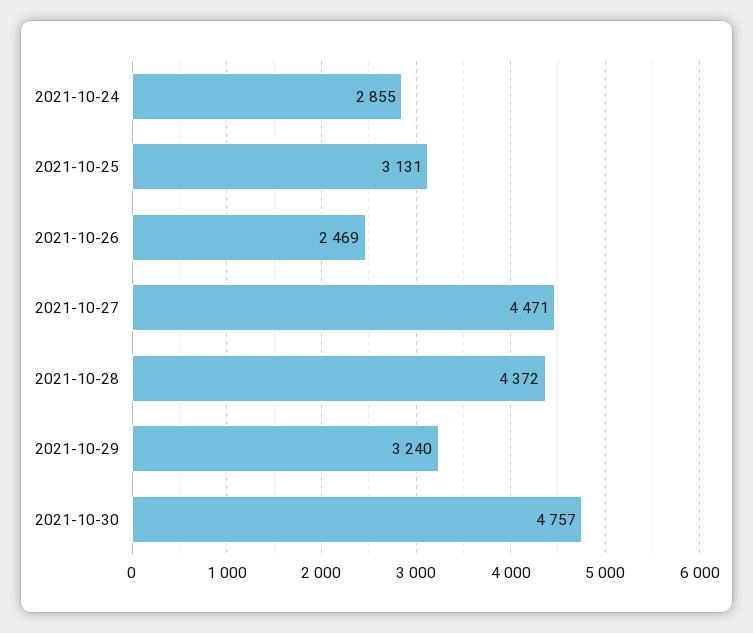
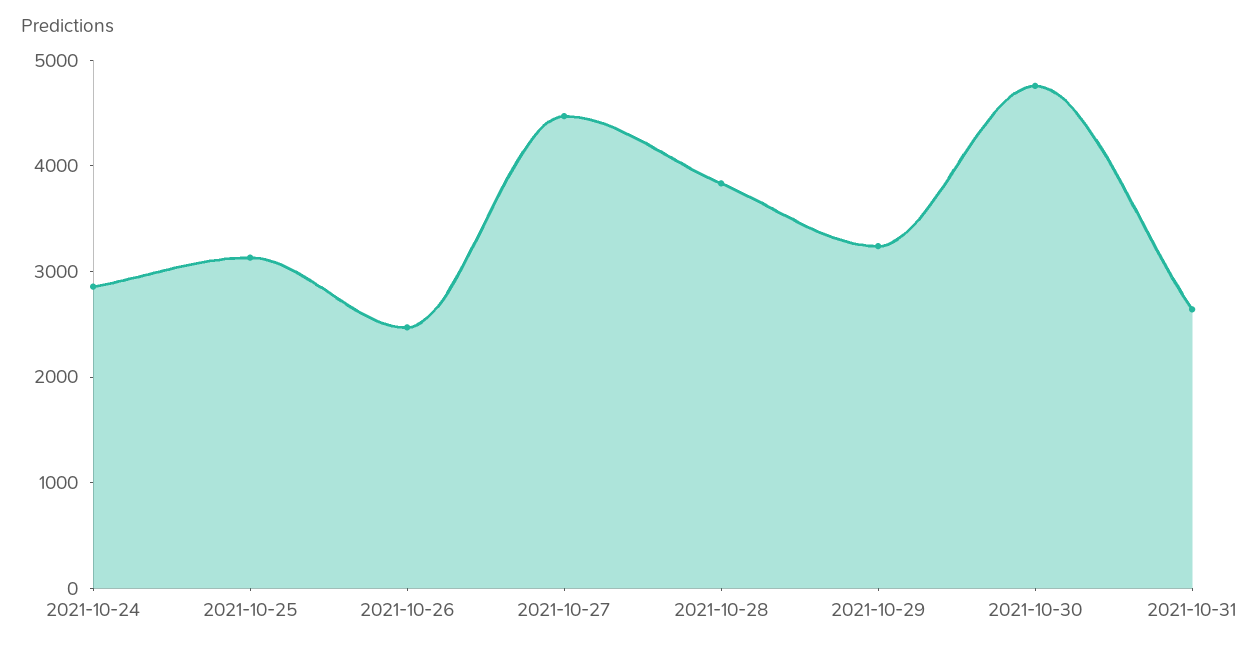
2021-10-28: 4372 -> 3800
2021-10-31: none -> 2600

